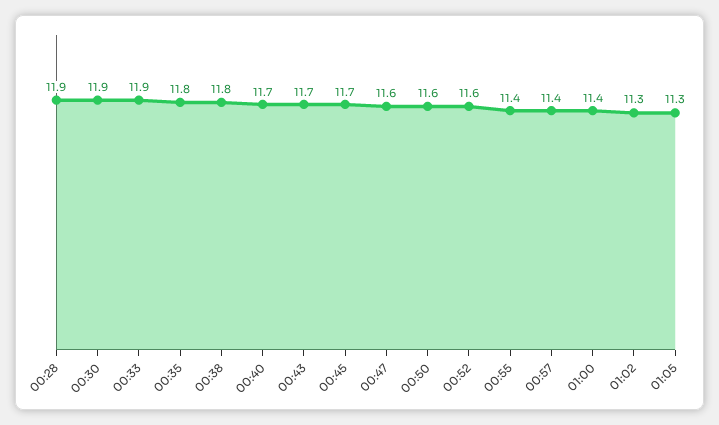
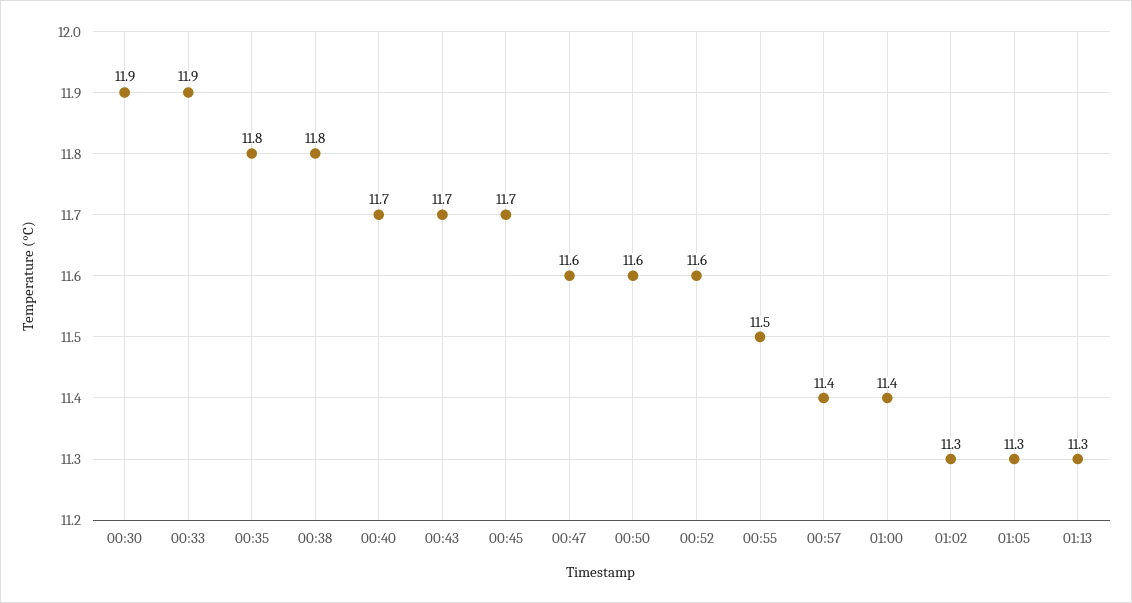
00:28: 11.9 -> none
00:55: 11.4 -> 11.5
01:13: none -> 11.3

